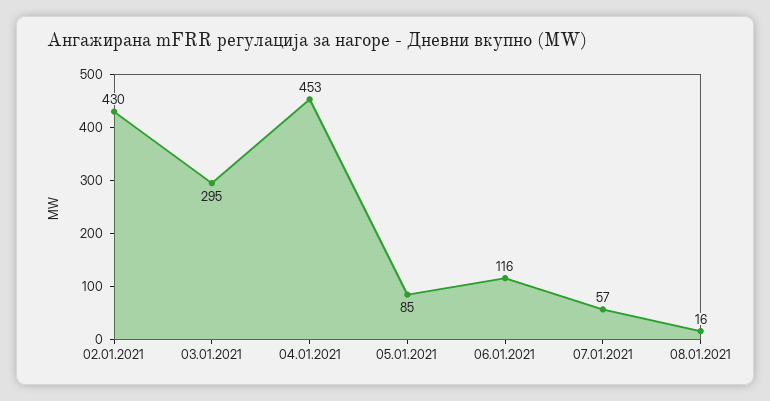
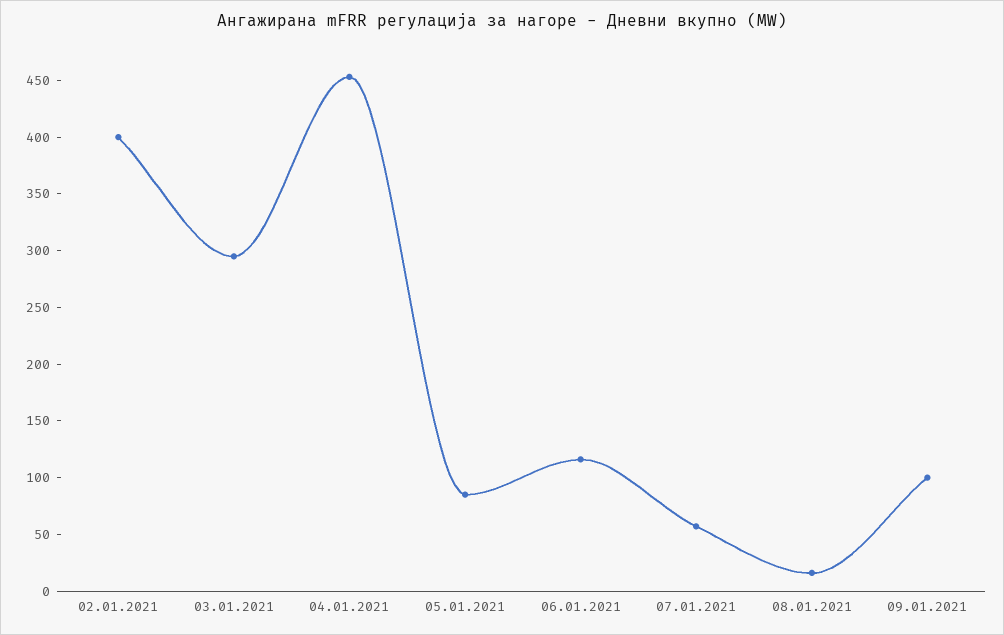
02.01.2021: 430 -> 400
09.01.2021: none -> 100

